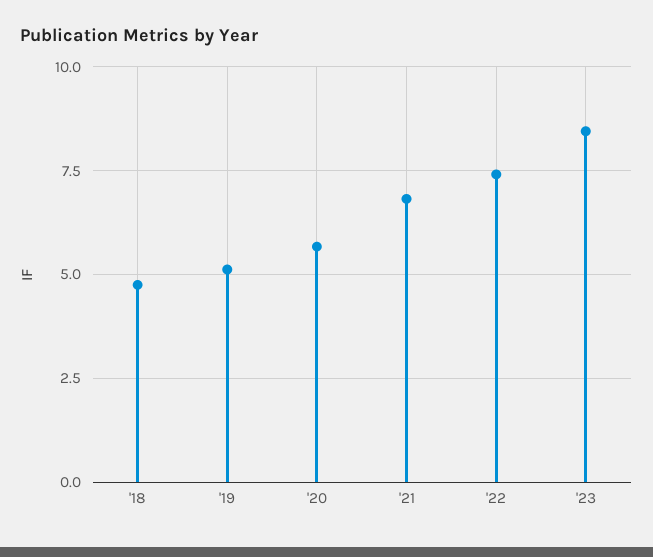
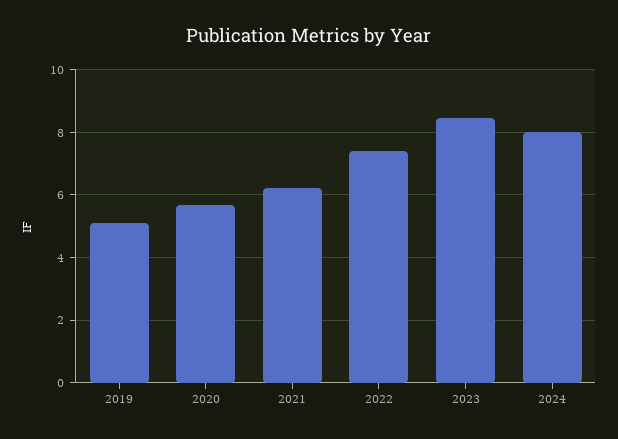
'18: 4.75 -> none
'21: 6.75 -> 6.2
2024: none -> 8

